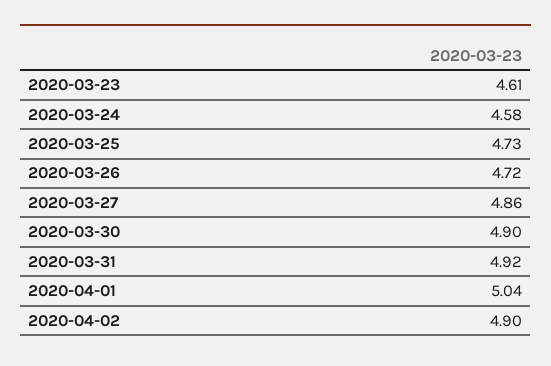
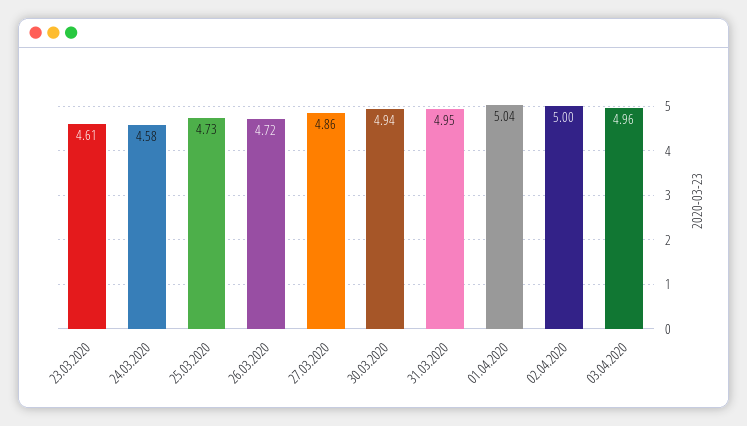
2020-03-30: 4.9 -> 4.94
2020-03-31: 4.92 -> 4.95
2020-04-02: 4.9 -> 5
03.04.2020: none -> 4.96

